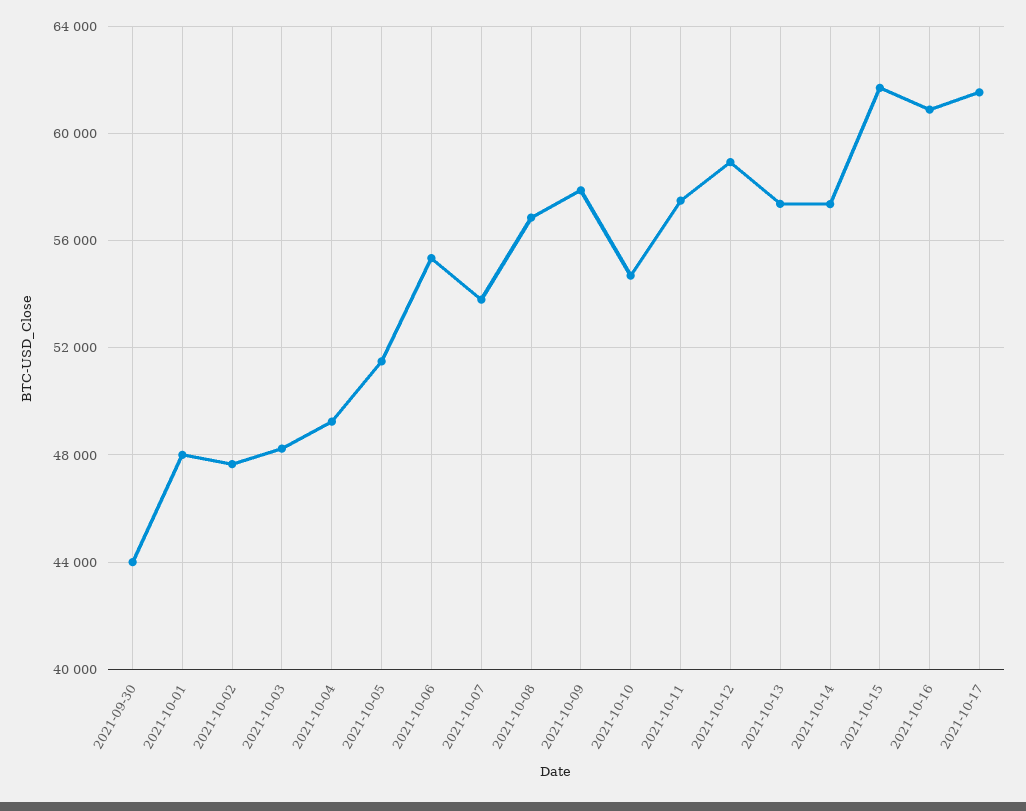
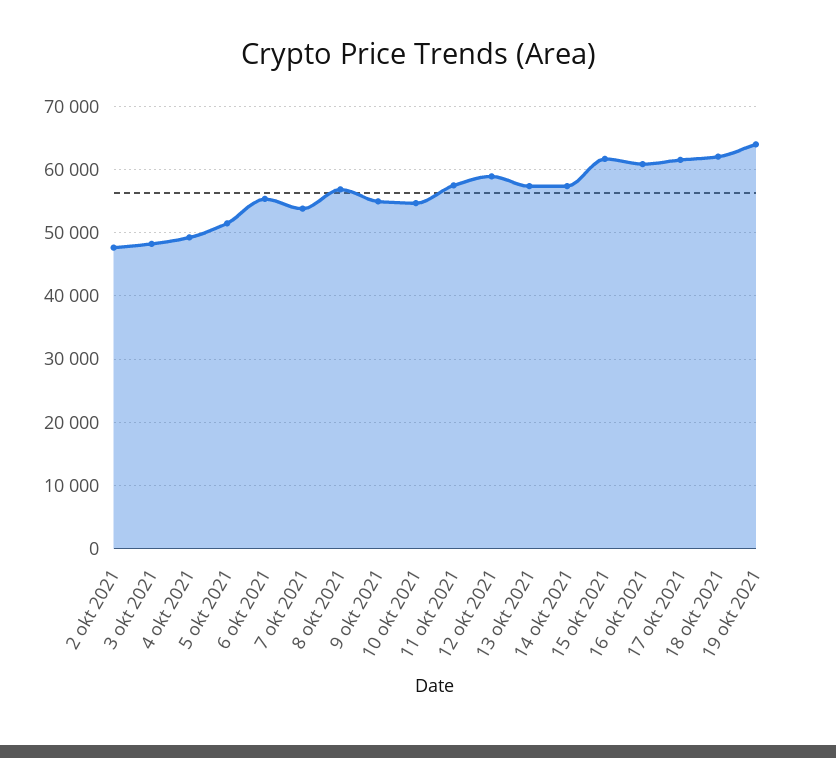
2021-09-30: 44000 -> none
2021-10-01: 48000 -> none
2021-10-09: 58000 -> 55000
18 okt 2021: none -> 62000
19 okt 2021: none -> 64000

